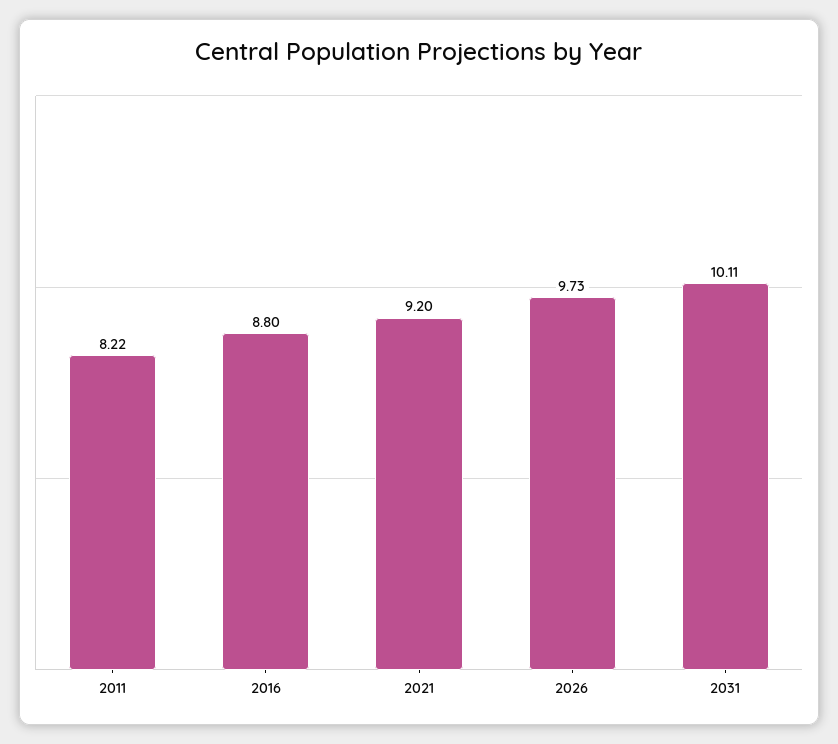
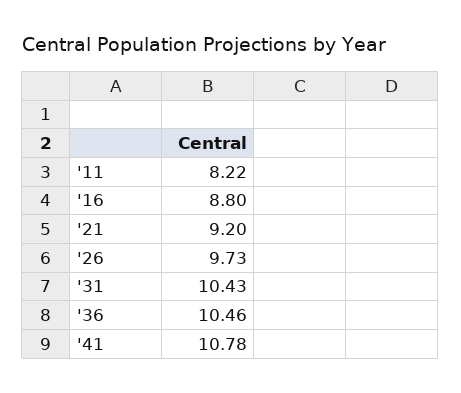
2031: 10.11 -> 10.43
'36: none -> 10.46
'41: none -> 10.78

